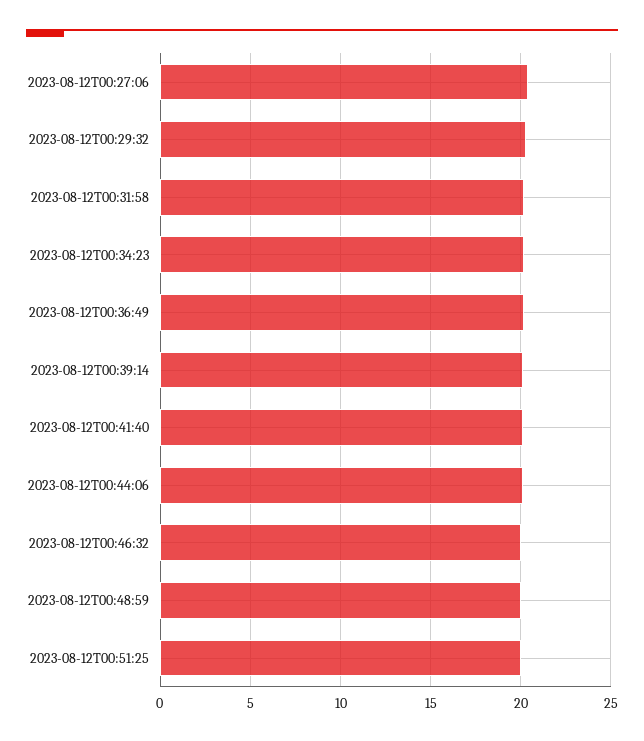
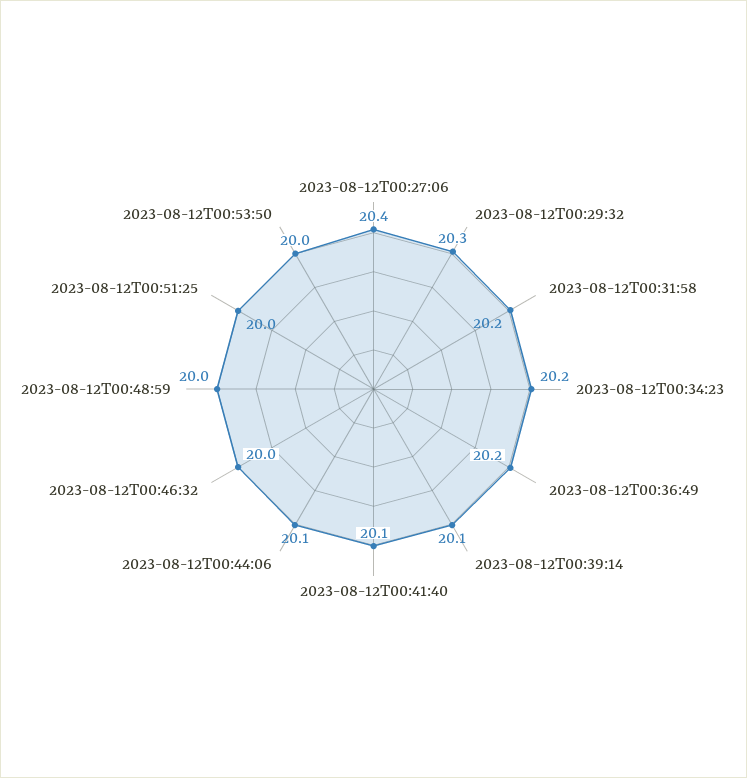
2023-08-12T00:53:50: none -> 20

